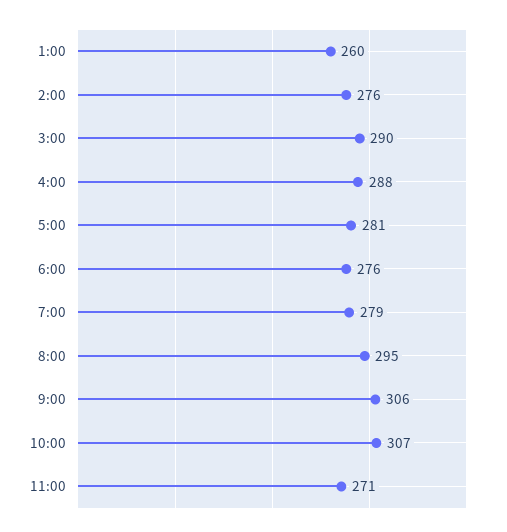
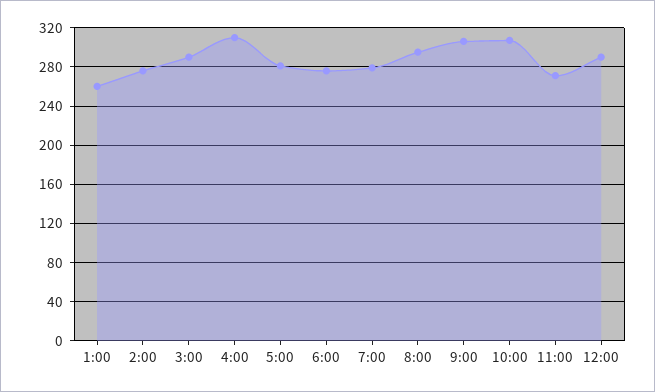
4:00: 288 -> 310
12:00: none -> 290

